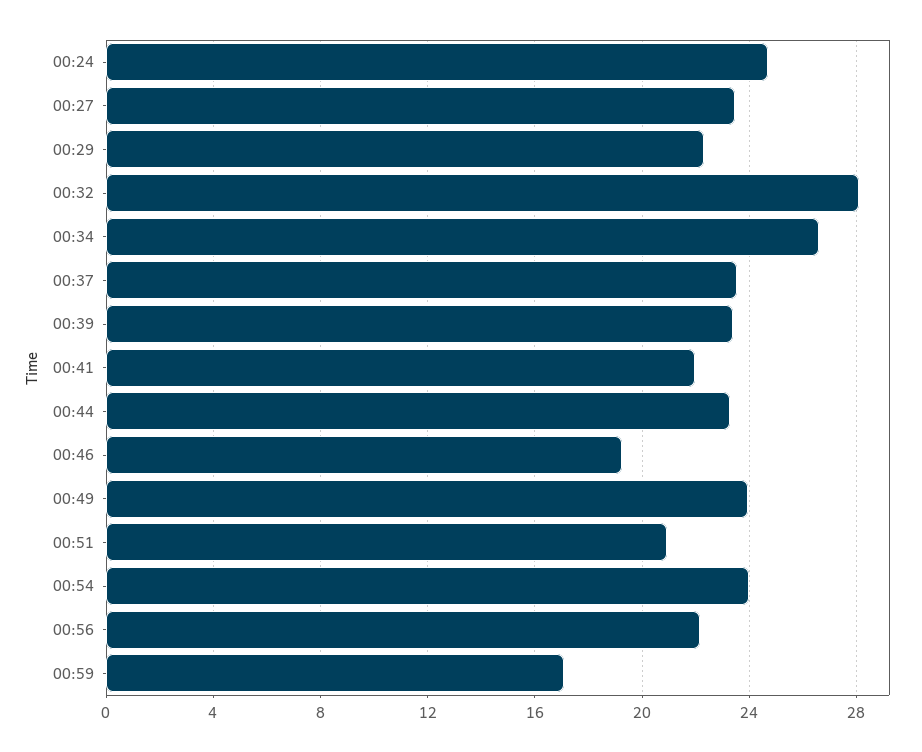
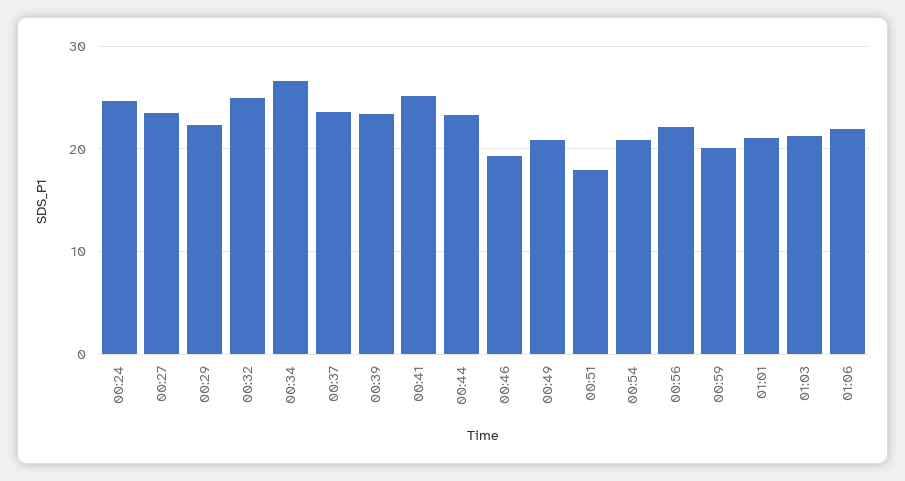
00:32: 28 -> 25
00:41: 22 -> 25
00:49: 24 -> 21
00:51: 21 -> 18
00:54: 24 -> 21
00:59: 17 -> 20
01:01: none -> 21
01:03: none -> 21
01:06: none -> 22

